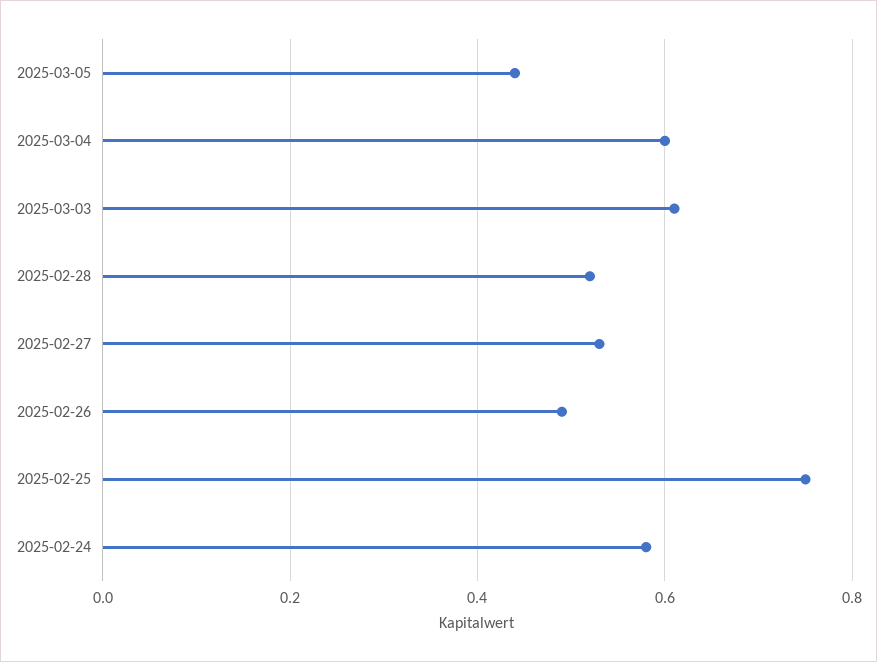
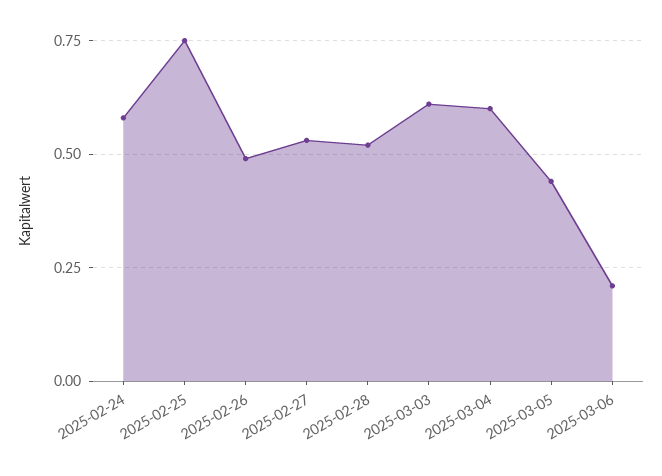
2025-03-06: none -> 0.2

